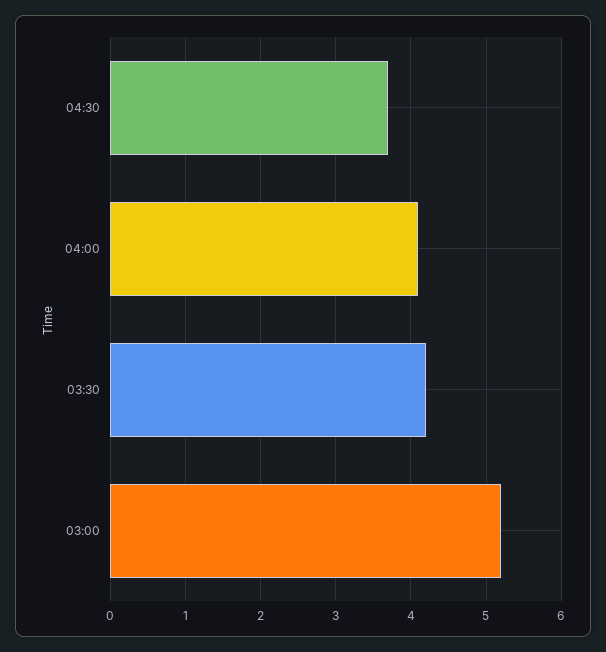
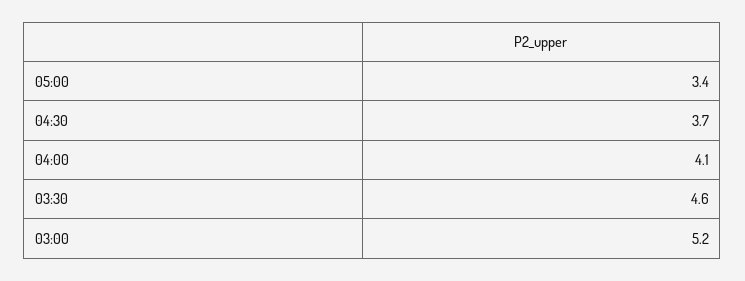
03:30: 4.2 -> 4.6
05:00: none -> 3.4

